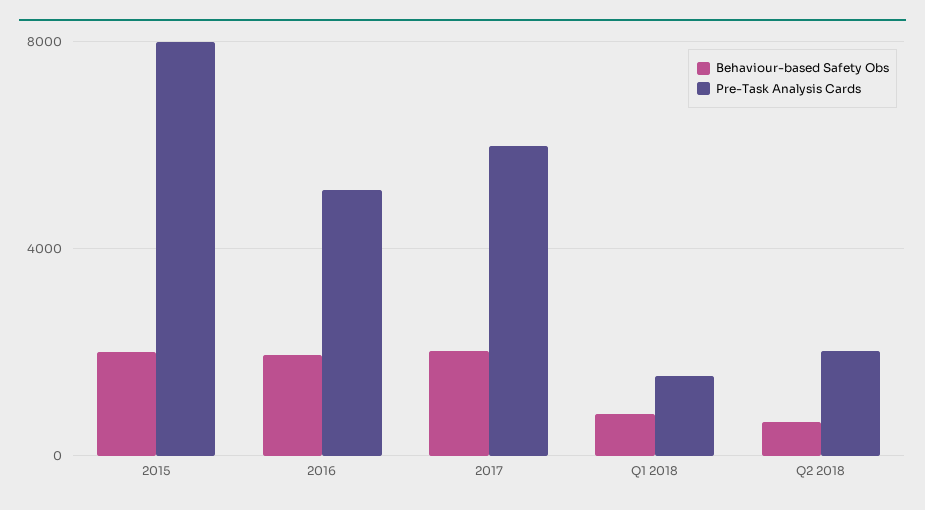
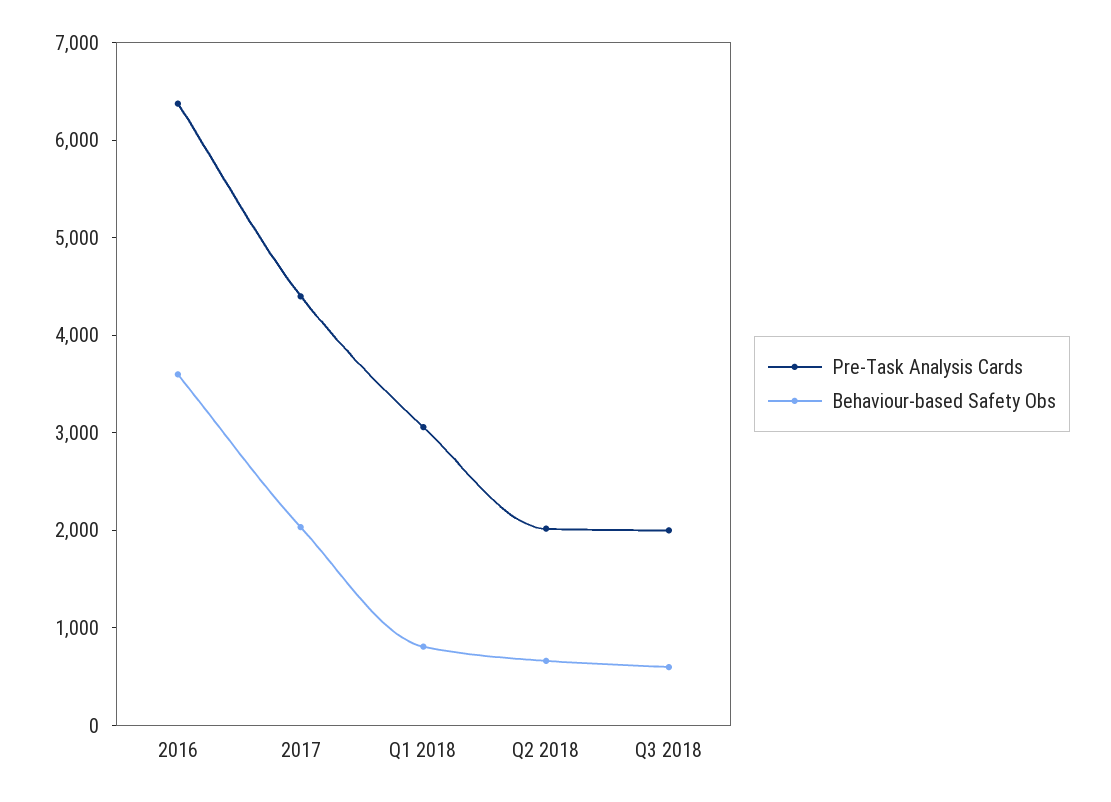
Behaviour-based Safety Obs, 2015: 2000 -> none
Pre-Task Analysis Cards, 2015: 8000 -> none
Behaviour-based Safety Obs, 2016: 2000 -> 3600
Pre-Task Analysis Cards, 2016: 5000 -> 6400
Pre-Task Analysis Cards, 2017: 6000 -> 4400
Pre-Task Analysis Cards, Q1 2018: 1500 -> 3000
Pre-Task Analysis Cards, Q3 2018: none -> 2000
Behaviour-based Safety Obs, Q3 2018: none -> 600

